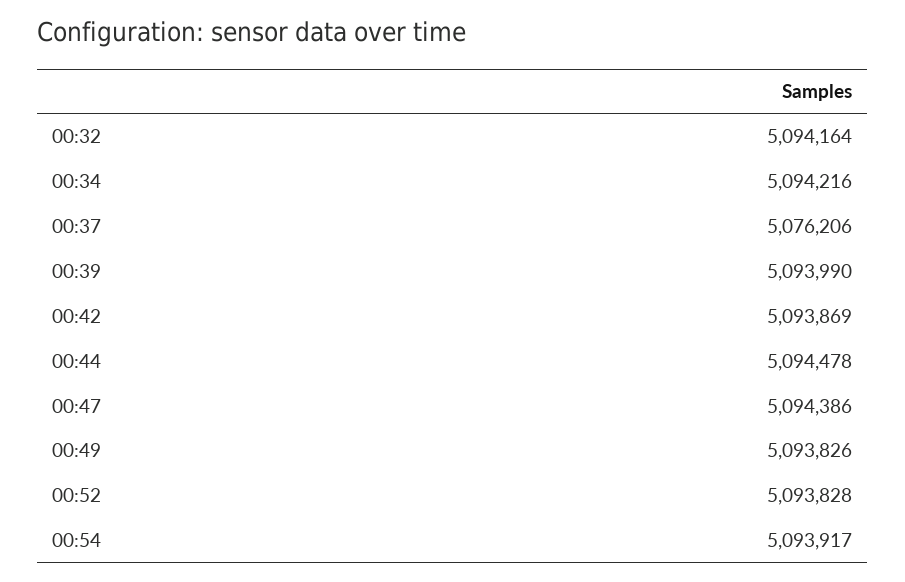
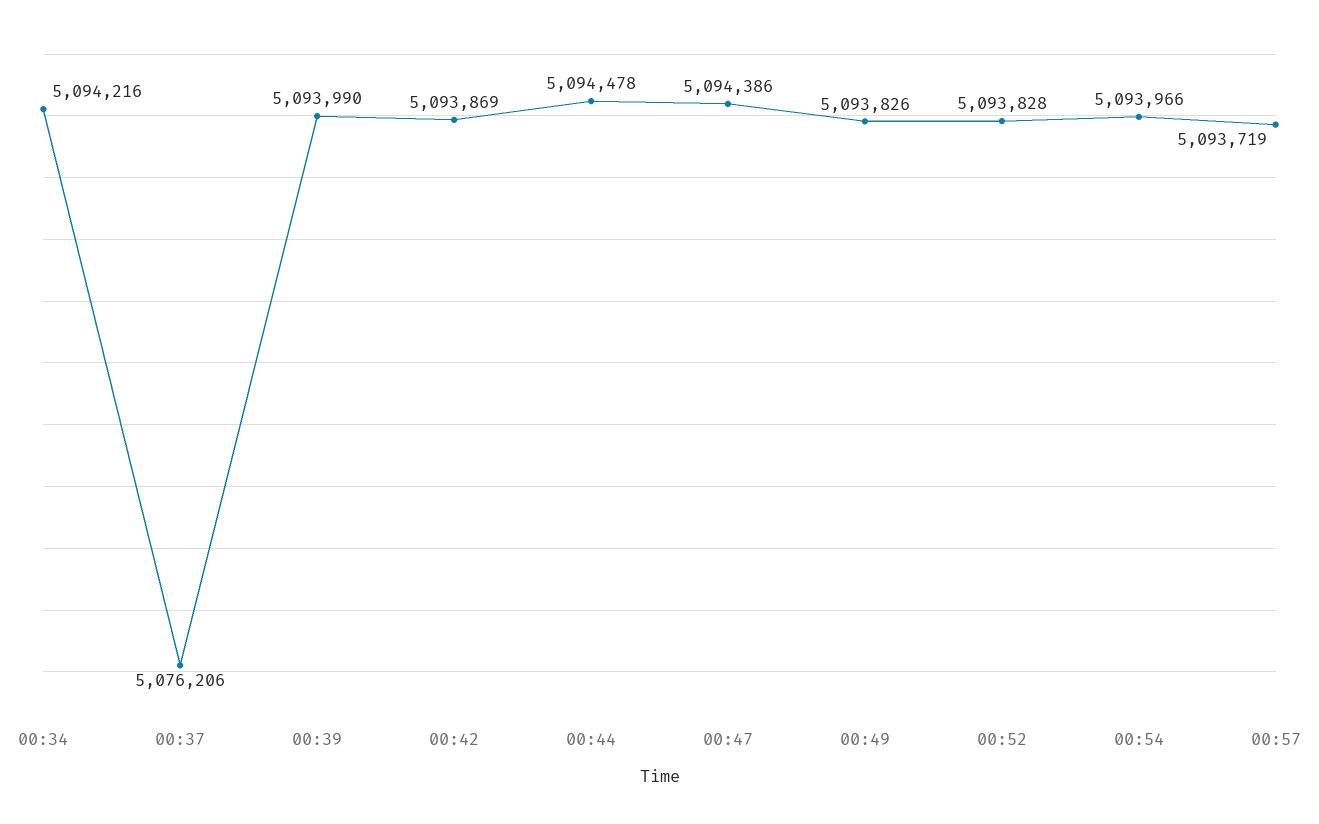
00:32: 5094164 -> none
00:54: 5093917 -> 5093966
00:57: none -> 5093719

